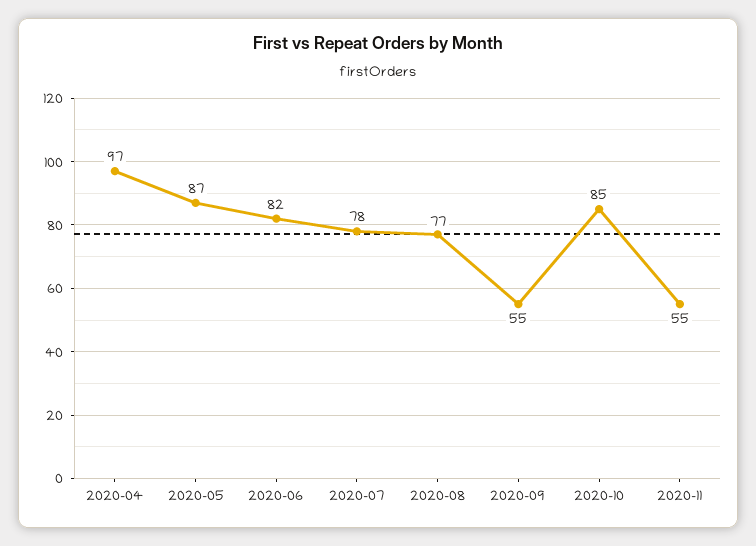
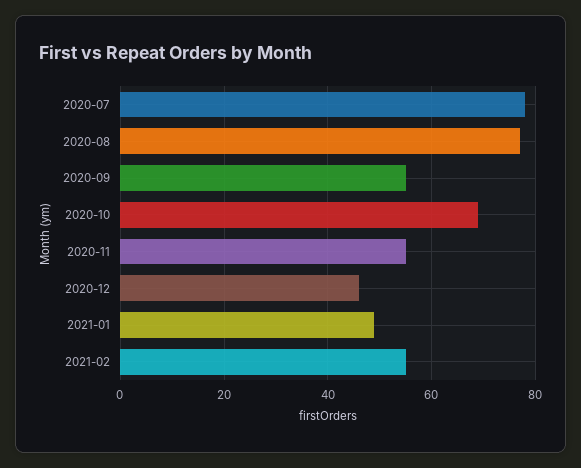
2020-04: 97 -> none
2020-05: 87 -> none
2020-06: 82 -> none
2020-10: 85 -> 70
2020-12: none -> 45
2021-01: none -> 50
2021-02: none -> 55

